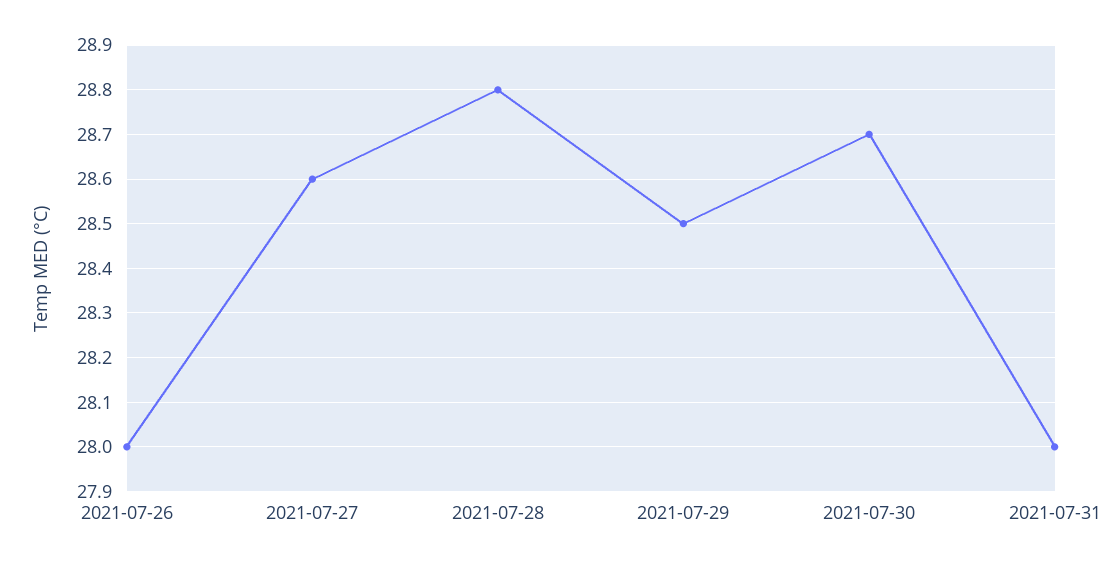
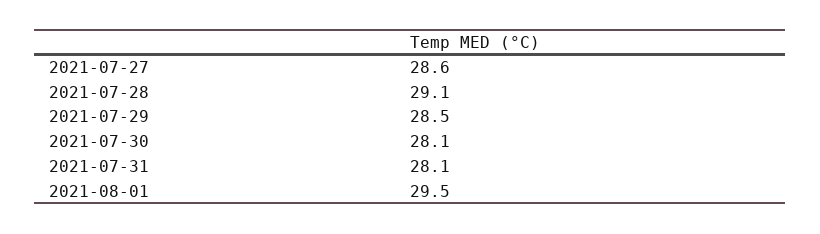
2021-07-26: 28 -> none
2021-07-28: 28.8 -> 29.1
2021-07-30: 28.7 -> 28.1
2021-07-31: 28 -> 28.1
2021-08-01: none -> 29.5

